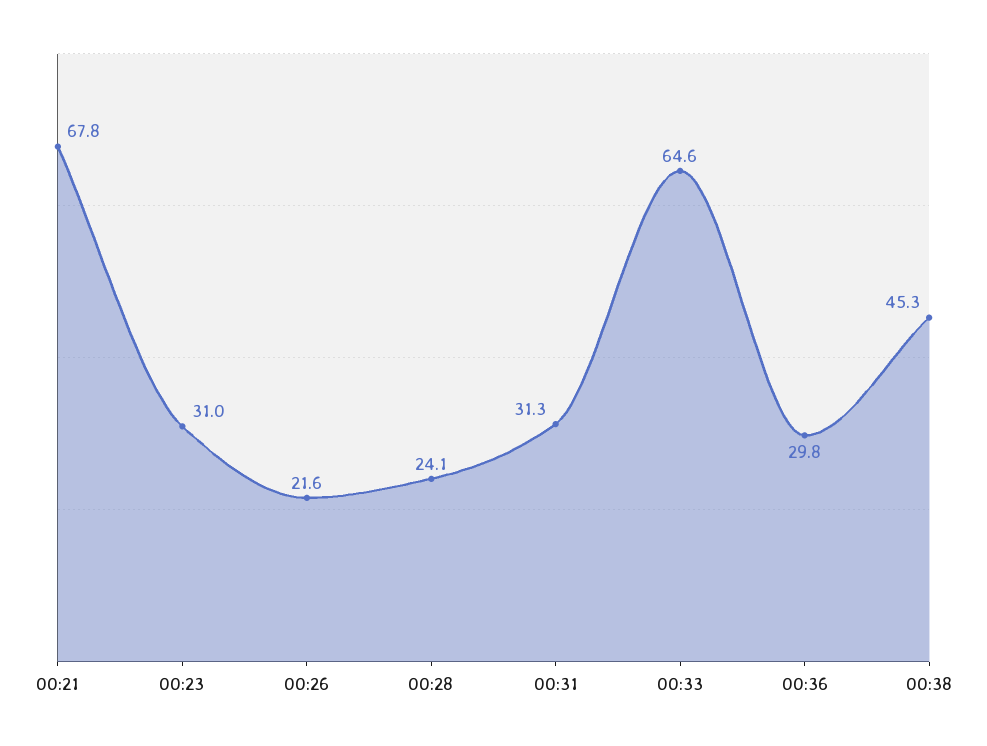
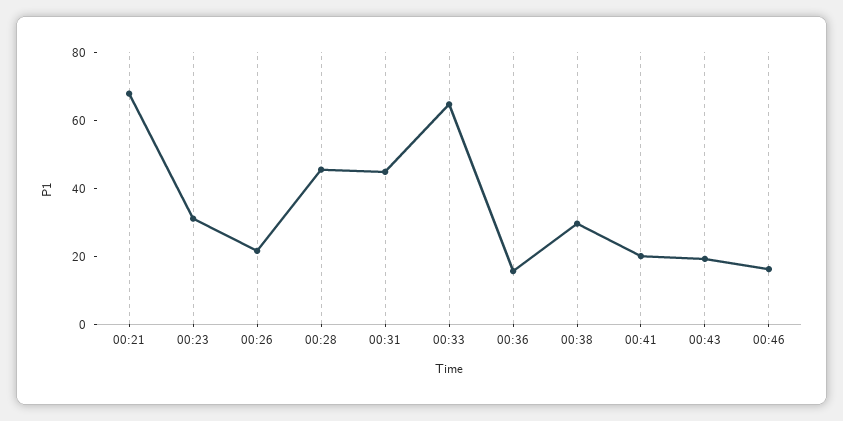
00:28: 24.1 -> 45
00:31: 31.3 -> 45
00:36: 29.8 -> 15
00:38: 45.3 -> 30
00:41: none -> 20
00:43: none -> 20
00:46: none -> 15

